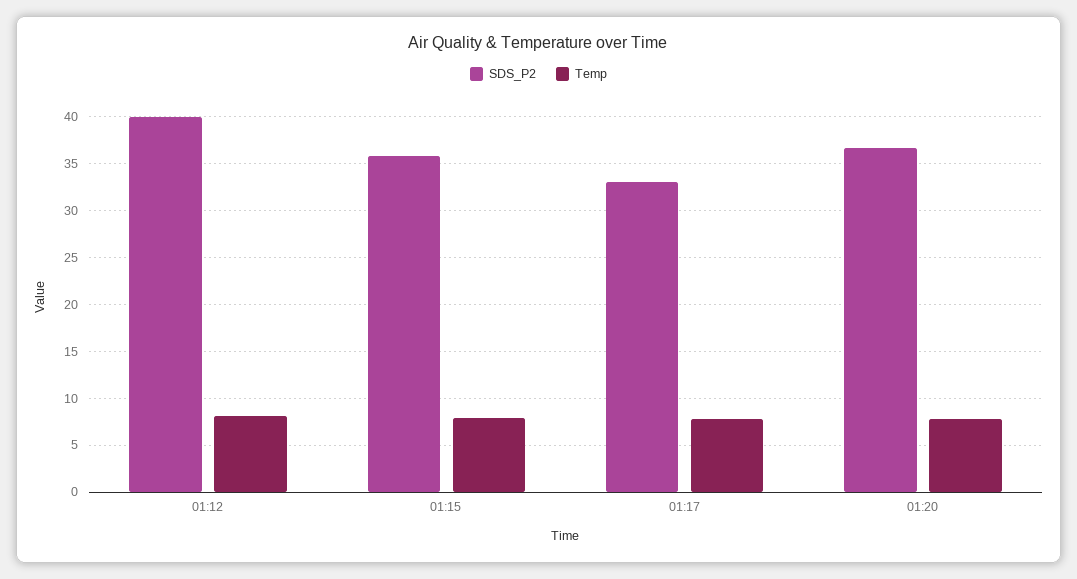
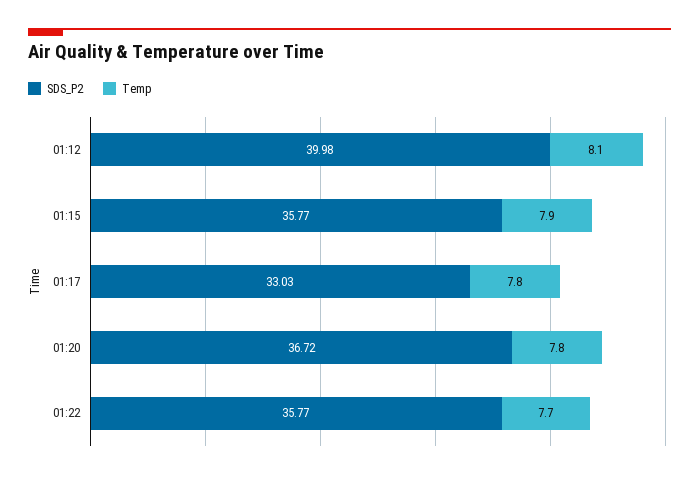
SDS_P2, 01:22: none -> 35.77
Temp, 01:22: none -> 7.7

